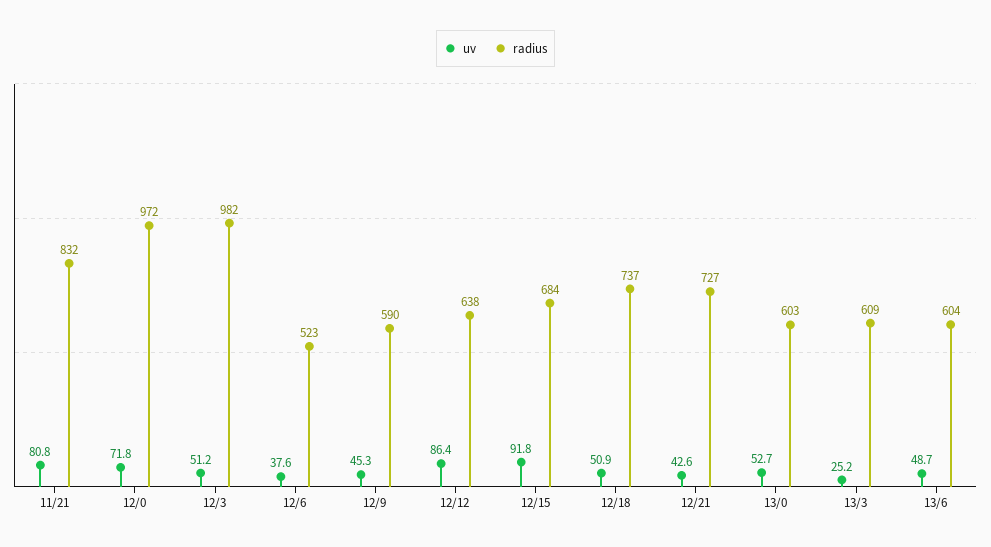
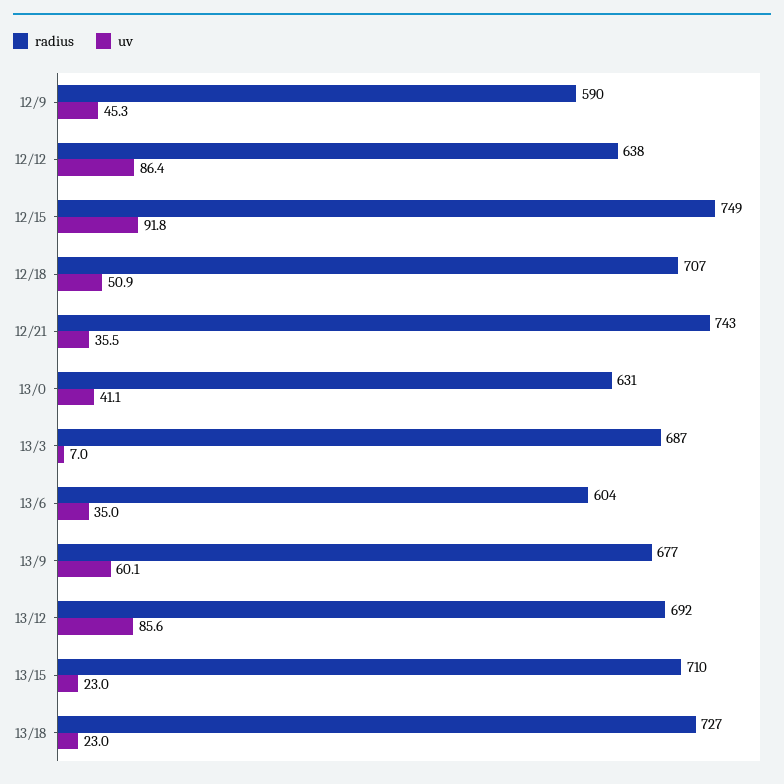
uv, 11/21: 80.8 -> none
radius, 11/21: 832 -> none
uv, 12/0: 71.8 -> none
radius, 12/0: 972 -> none
uv, 12/3: 51.2 -> none
radius, 12/3: 982 -> none
uv, 12/6: 37.6 -> none
radius, 12/6: 523 -> none
radius, 12/15: 684 -> 749
radius, 12/18: 737 -> 707
uv, 12/21: 42.6 -> 35.5
radius, 12/21: 727 -> 743
uv, 13/0: 52.7 -> 41.1
radius, 13/0: 603 -> 631
uv, 13/3: 25.2 -> 7
radius, 13/3: 609 -> 687
uv, 13/6: 48.7 -> 35
radius, 13/9: none -> 677
uv, 13/9: none -> 60.1
radius, 13/12: none -> 692
uv, 13/12: none -> 85.6
radius, 13/15: none -> 710
uv, 13/15: none -> 23
radius, 13/18: none -> 727
uv, 13/18: none -> 23

